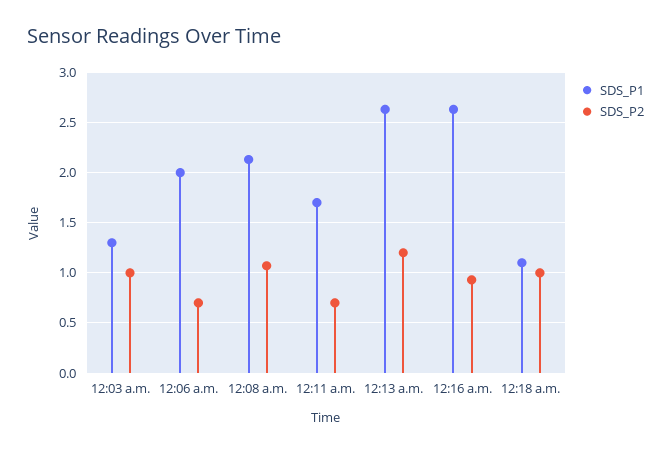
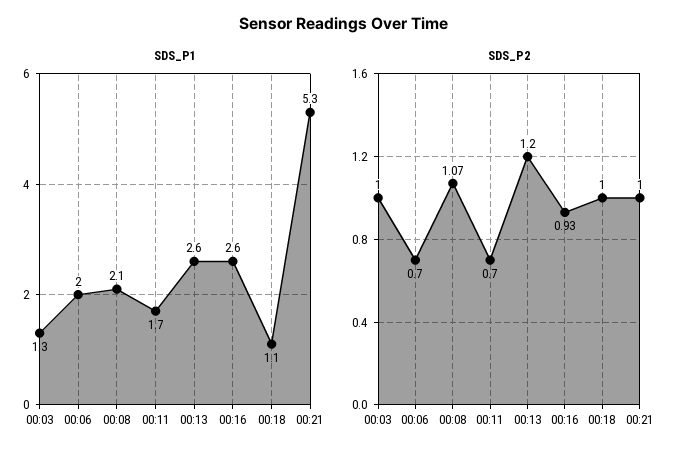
SDS_P1, 00:21: none -> 5.3
SDS_P2, 00:21: none -> 1

